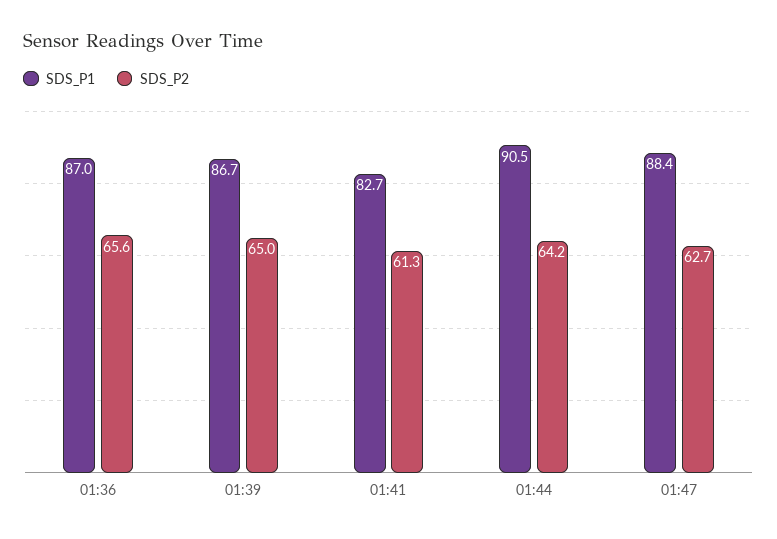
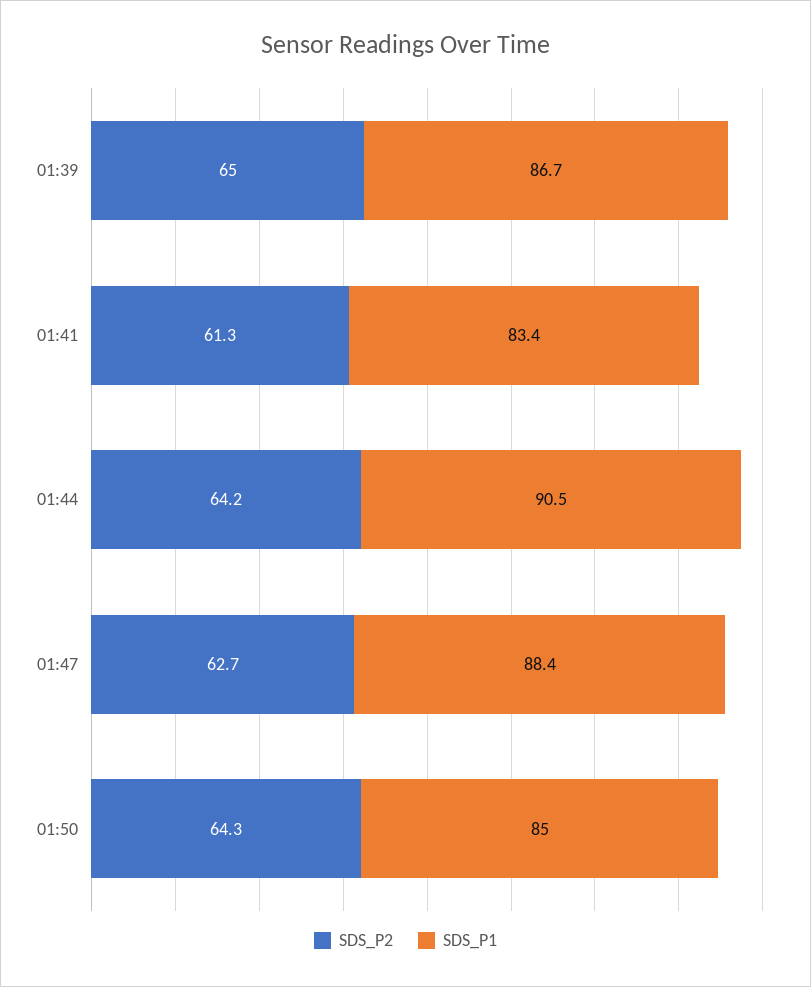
SDS_P1, 01:36: 87 -> none
SDS_P2, 01:36: 65.6 -> none
SDS_P1, 01:41: 82.7 -> 83.4
SDS_P2, 01:50: none -> 64.3
SDS_P1, 01:50: none -> 85

